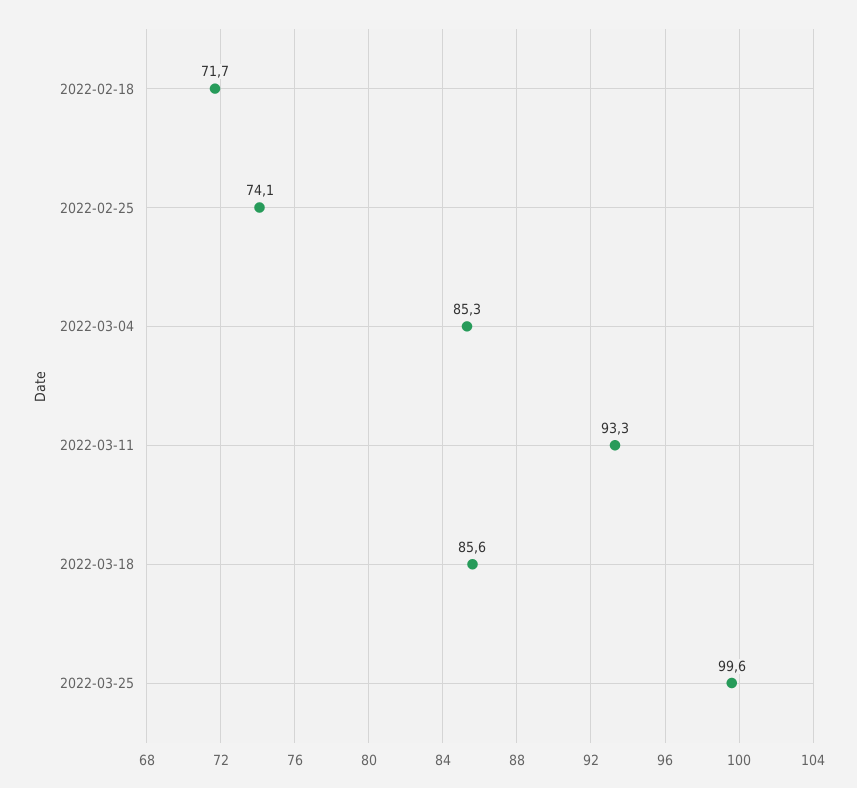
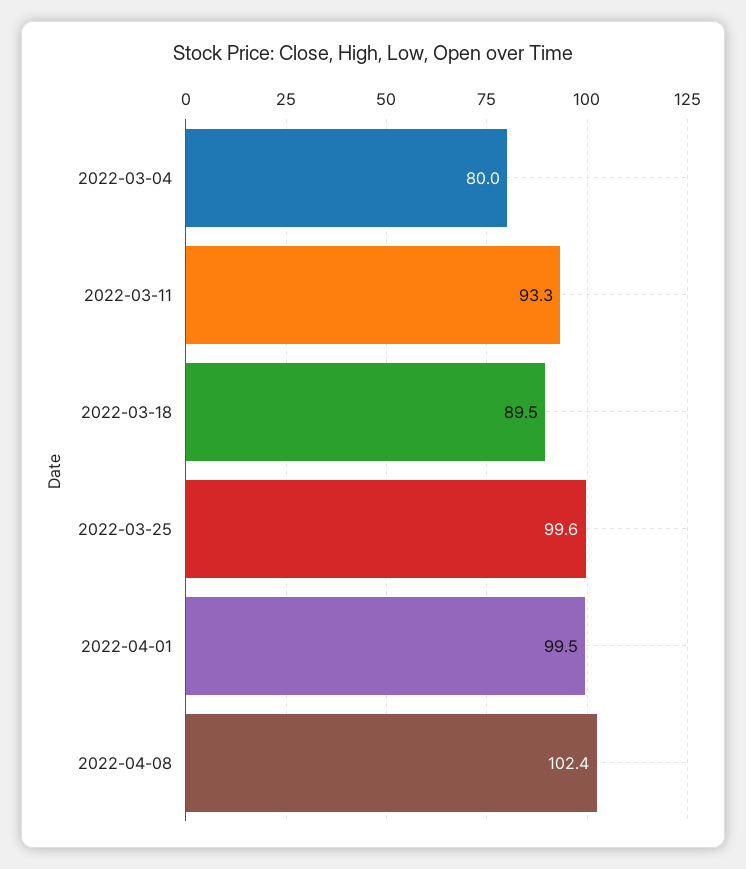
2022-02-18: 71.7 -> none
2022-02-25: 74.1 -> none
2022-03-04: 85.3 -> 80
2022-03-18: 85.6 -> 89.5
2022-04-01: none -> 99.5
2022-04-08: none -> 102.4

